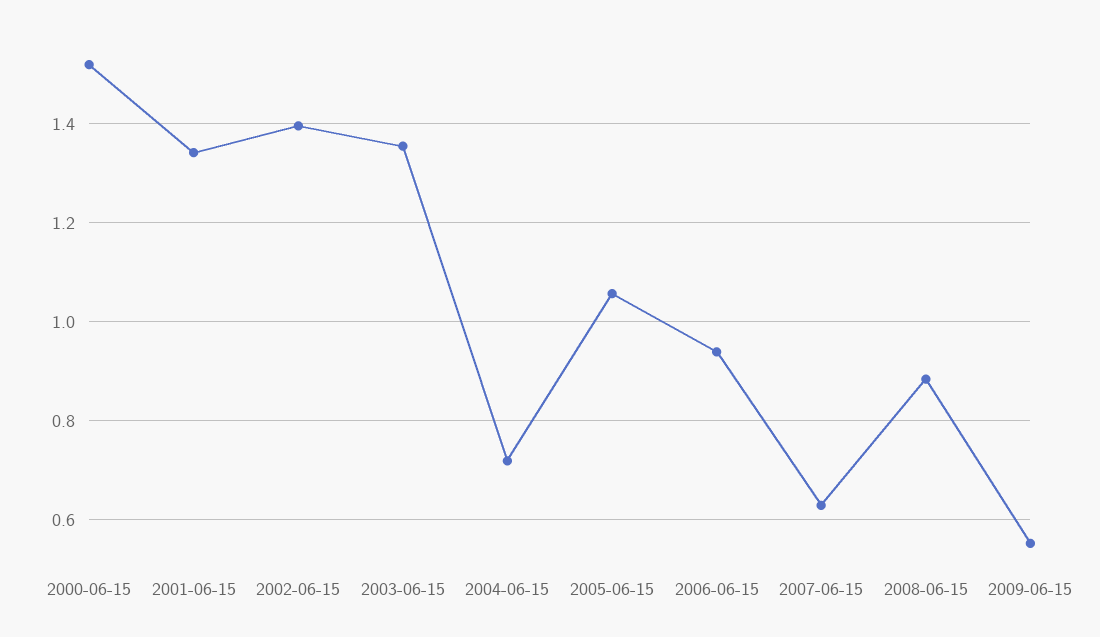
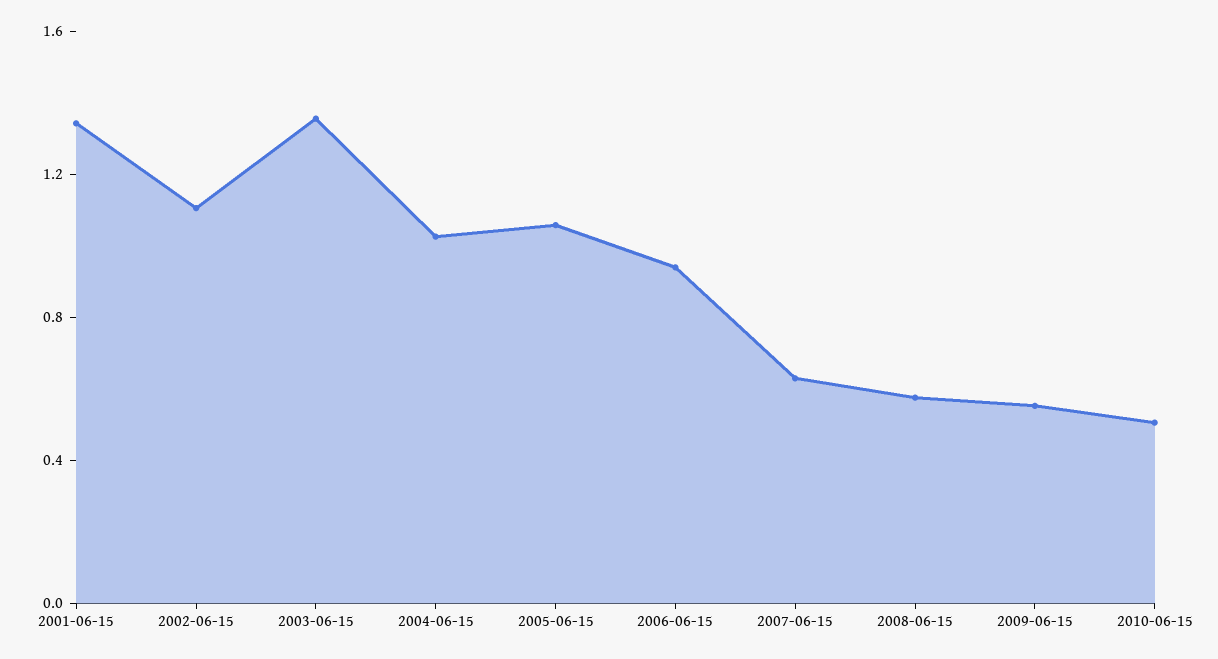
2000-06-15: 1.52 -> none
2002-06-15: 1.4 -> 1.1
2004-06-15: 0.72 -> 1
2008-06-15: 0.88 -> 0.6
2010-06-15: none -> 0.5

